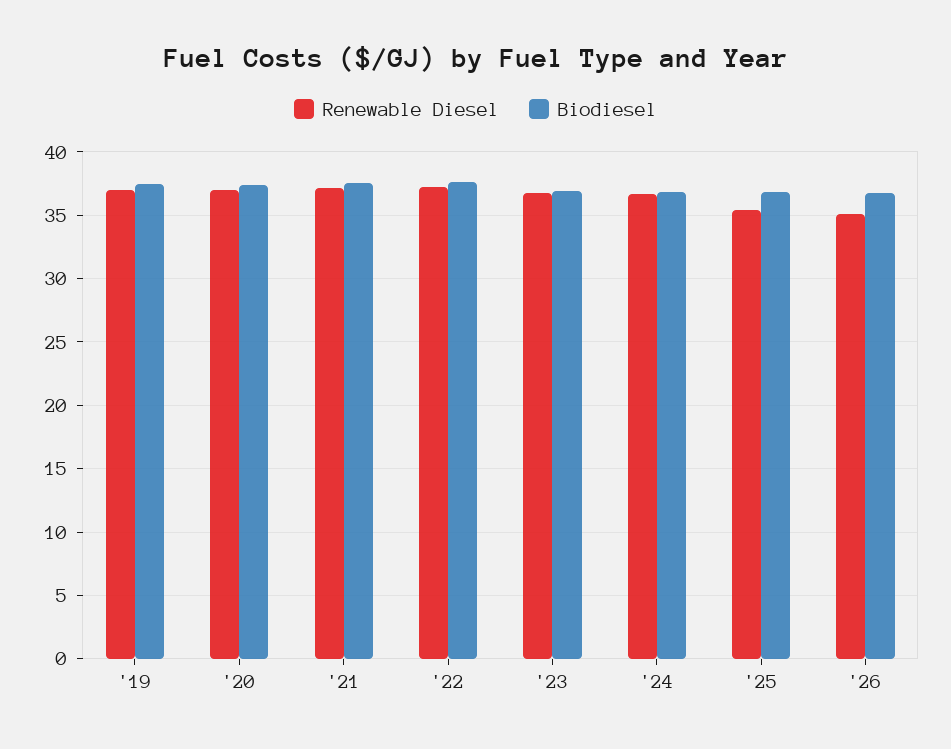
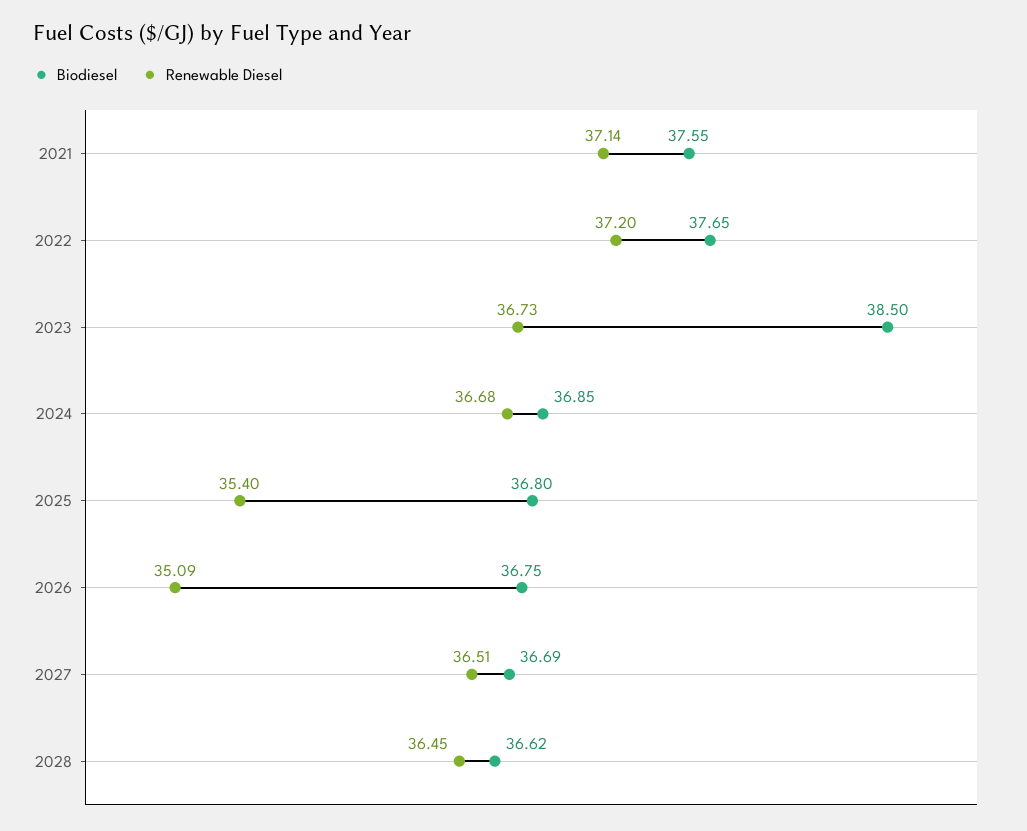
Renewable Diesel, '19: 37 -> none
Biodiesel, '19: 37.5 -> none
Renewable Diesel, '20: 37 -> none
Biodiesel, '20: 37.5 -> none
Biodiesel, '23: 37 -> 38.5
Biodiesel, 2027: none -> 36.69
Renewable Diesel, 2027: none -> 36.51
Biodiesel, 2028: none -> 36.62
Renewable Diesel, 2028: none -> 36.45

